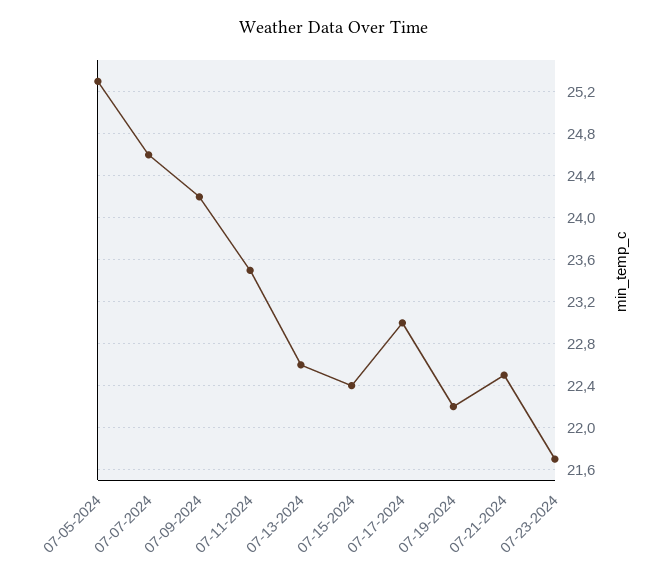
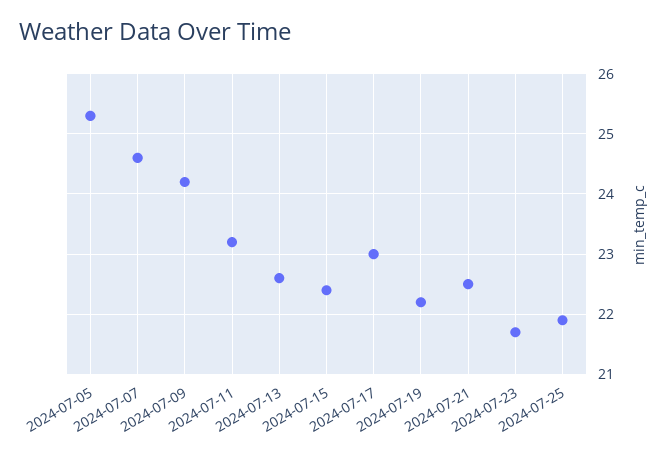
07-11-2024: 23.5 -> 23.2
2024-07-25: none -> 21.9

